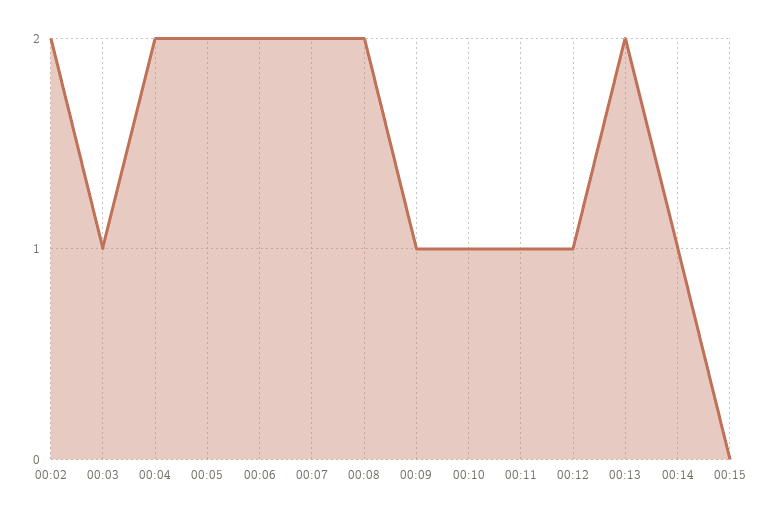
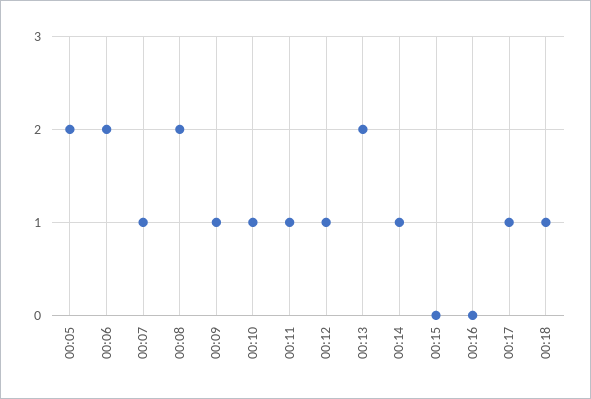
00:02: 2 -> none
00:03: 1 -> none
00:04: 2 -> none
00:07: 2 -> 1
00:16: none -> 0
00:17: none -> 1
00:18: none -> 1

